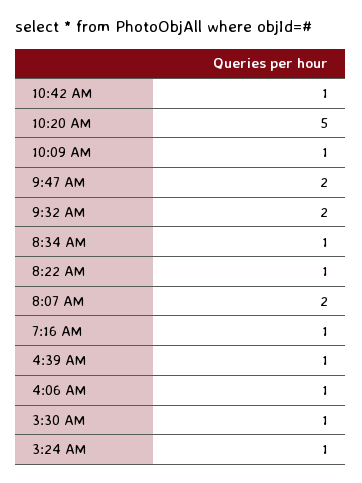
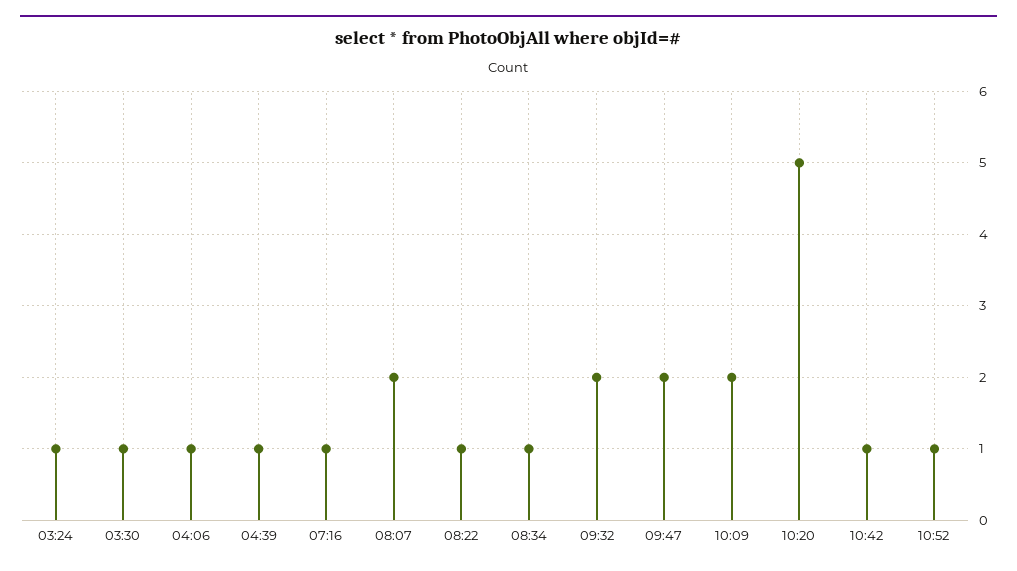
10:09 AM: 1 -> 2
10:52: none -> 1

